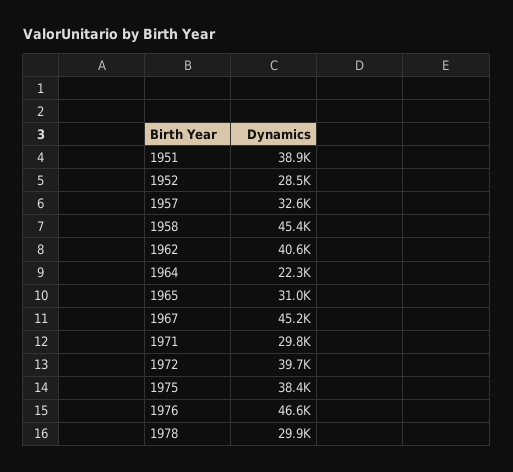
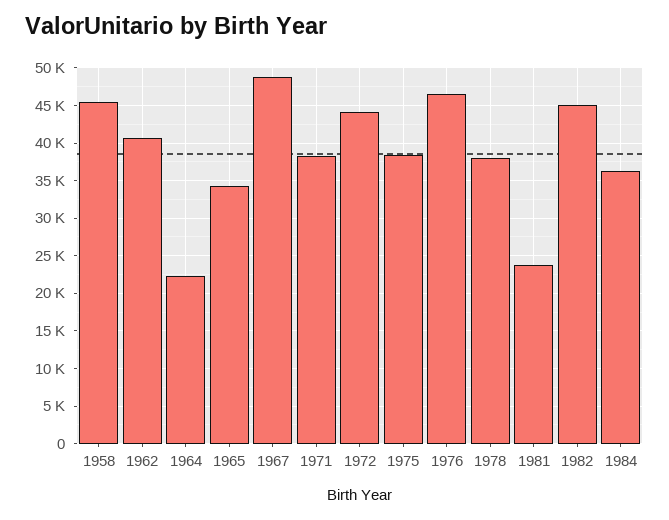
1951: 38900 -> none
1952: 28500 -> none
1957: 32600 -> none
1965: 31000 -> 34000
1967: 45200 -> 49000
1971: 29800 -> 38000
1972: 39700 -> 44000
1978: 29900 -> 38000
1981: none -> 24000
1982: none -> 45000
1984: none -> 36000

